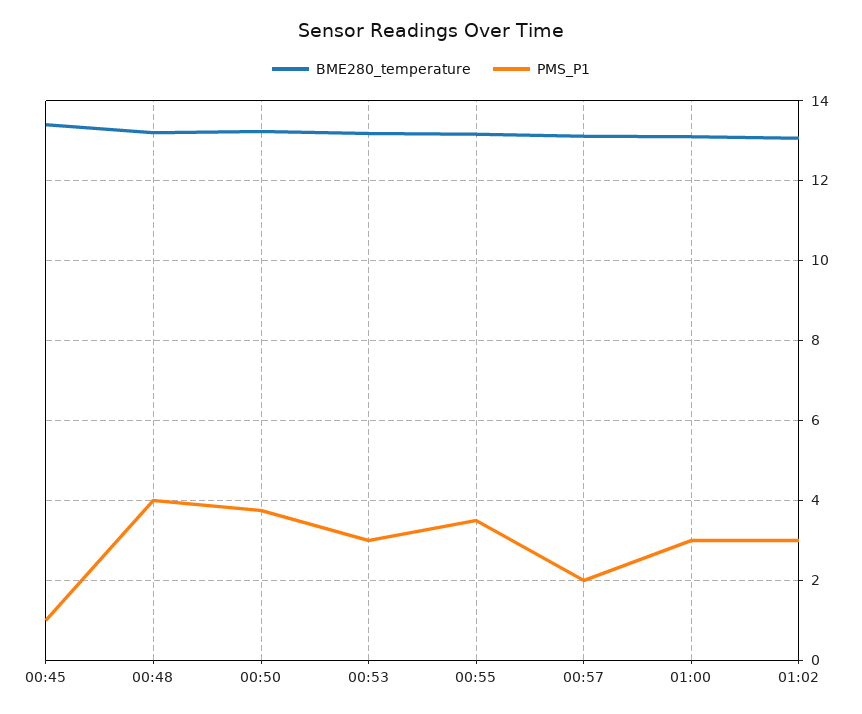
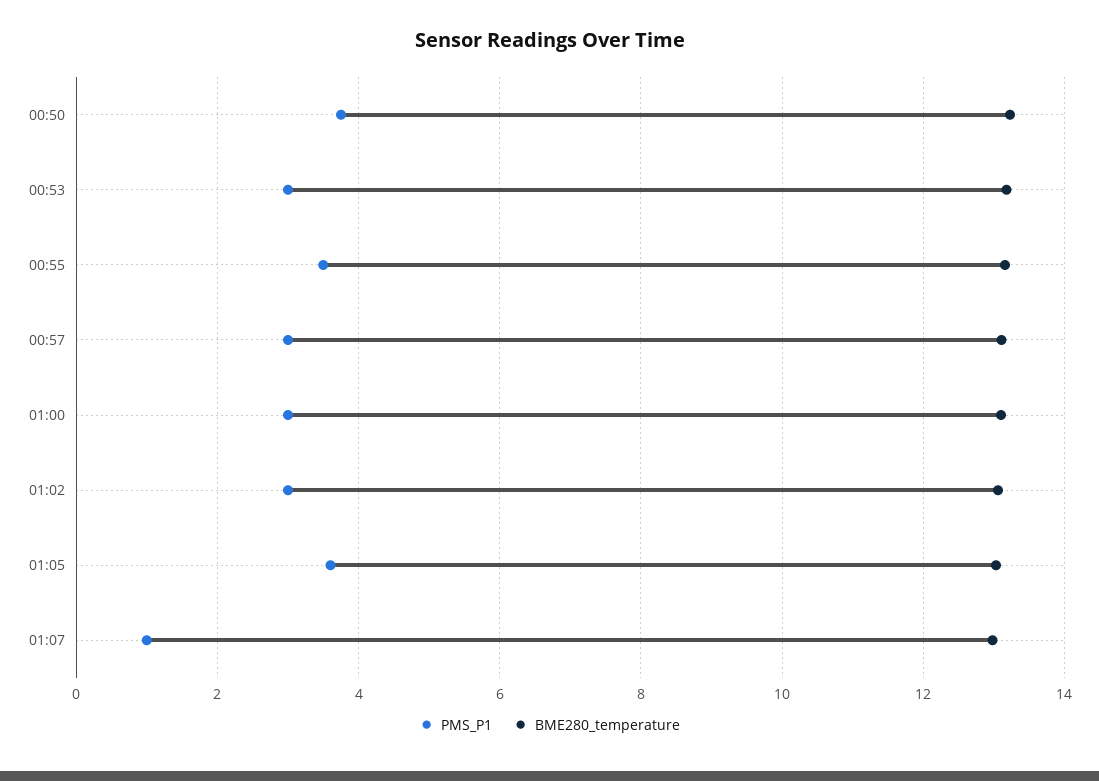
BME280_temperature, 00:45: 13.4 -> none
PMS_P1, 00:45: 1 -> none
BME280_temperature, 00:48: 13.2 -> none
PMS_P1, 00:48: 4 -> none
PMS_P1, 00:57: 2 -> 3
PMS_P1, 01:05: none -> 3.6
BME280_temperature, 01:05: none -> 13
PMS_P1, 01:07: none -> 1
BME280_temperature, 01:07: none -> 13

